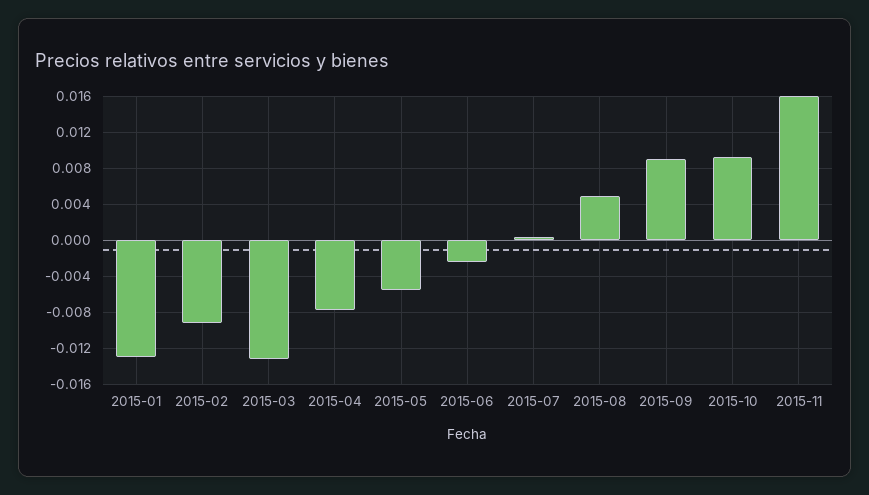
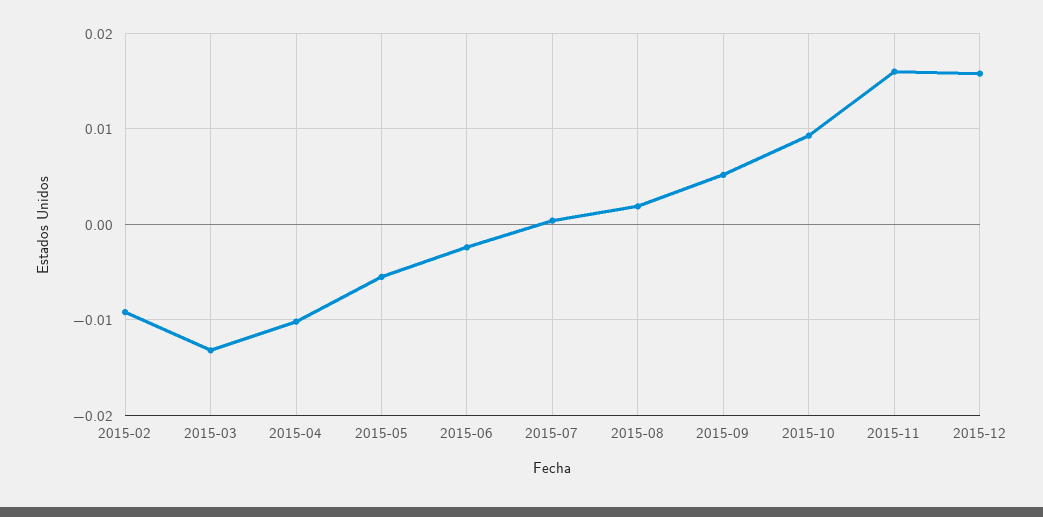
2015-01: -0.013 -> none
2015-04: -0.008 -> -0.01
2015-08: 0.005 -> 0.002
2015-09: 0.009 -> 0.005
2015-12: none -> 0.016

